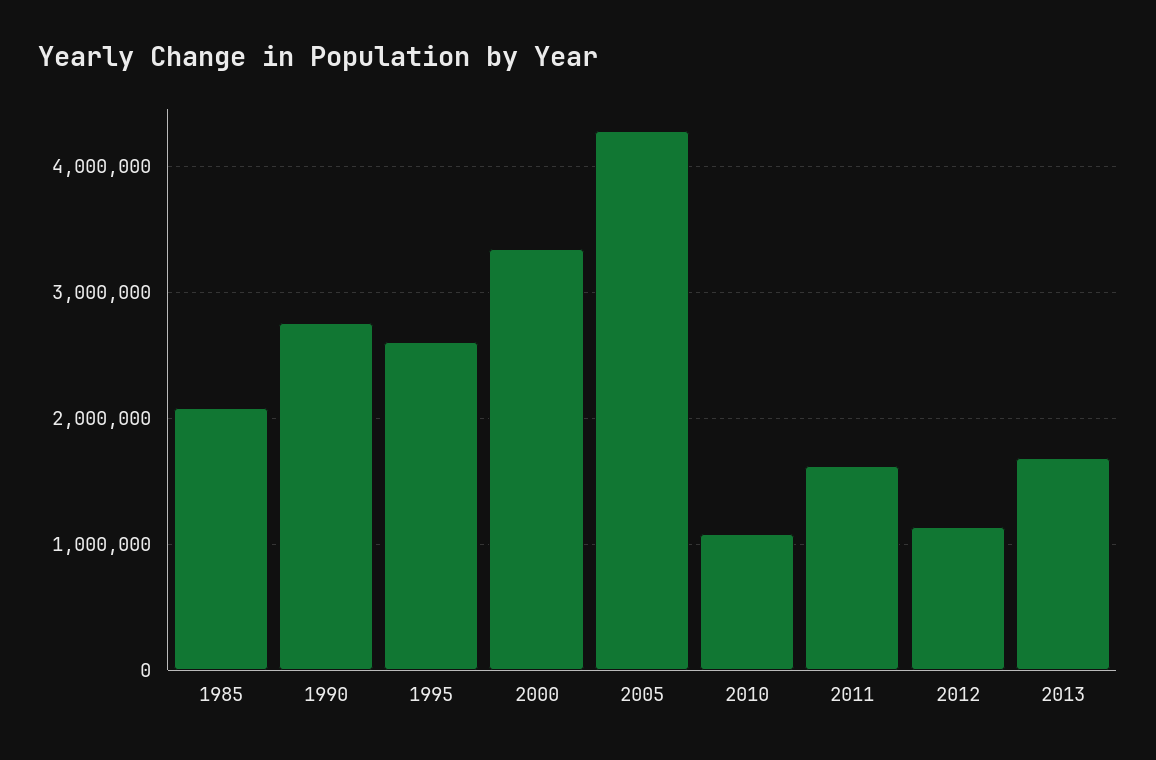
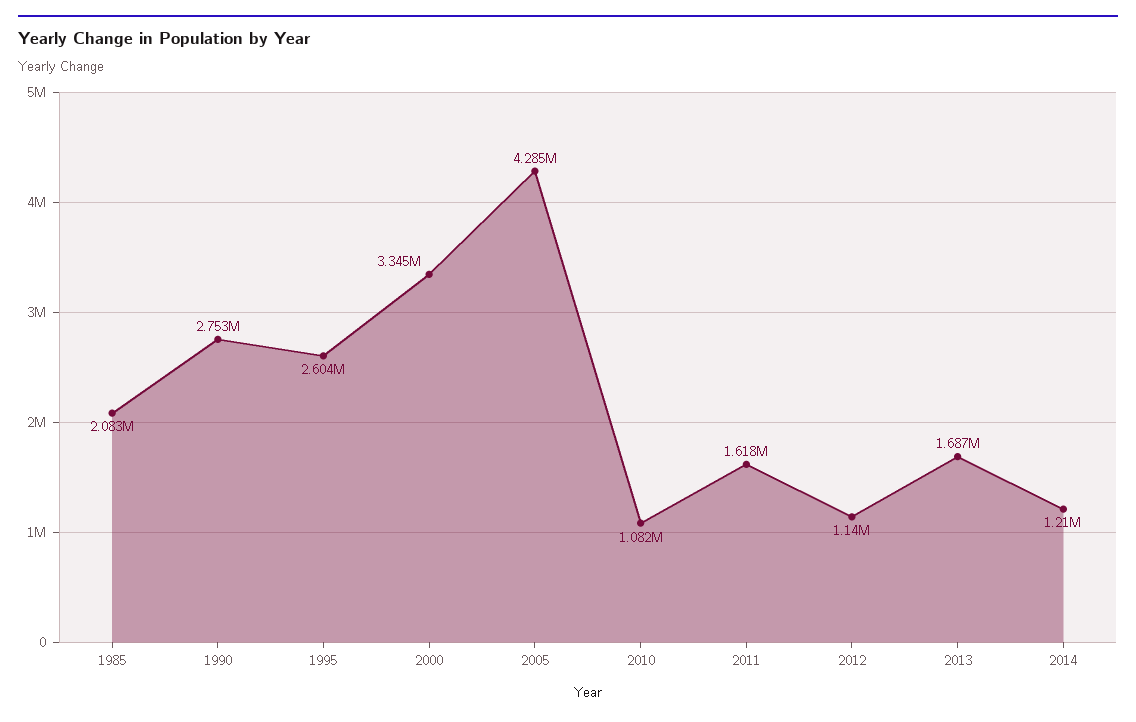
2014: none -> 1210000

